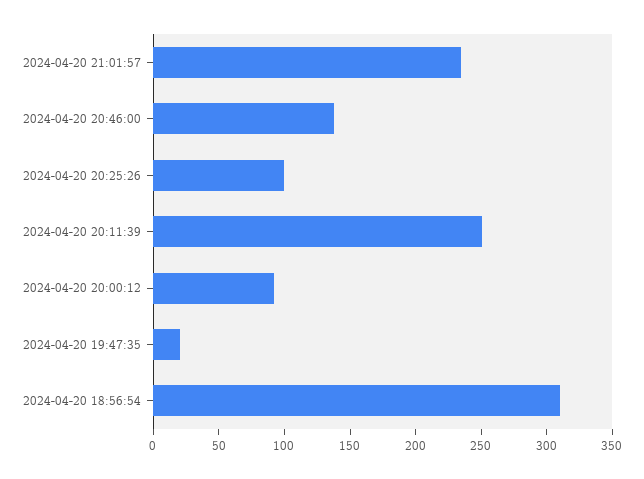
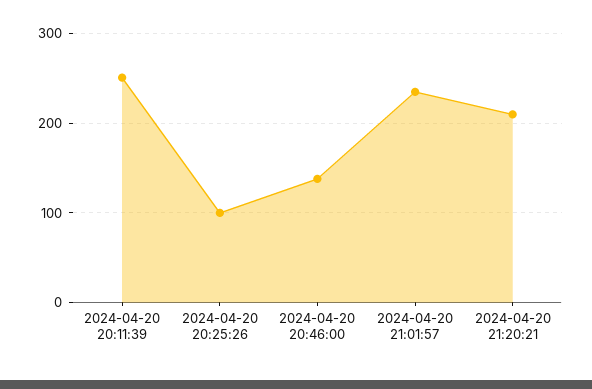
2024-04-20 20:00:12: 90 -> none
2024-04-20 19:47:35: 20 -> none
2024-04-20 18:56:54: 310 -> none
2024-04-20 21:20:21: none -> 210

